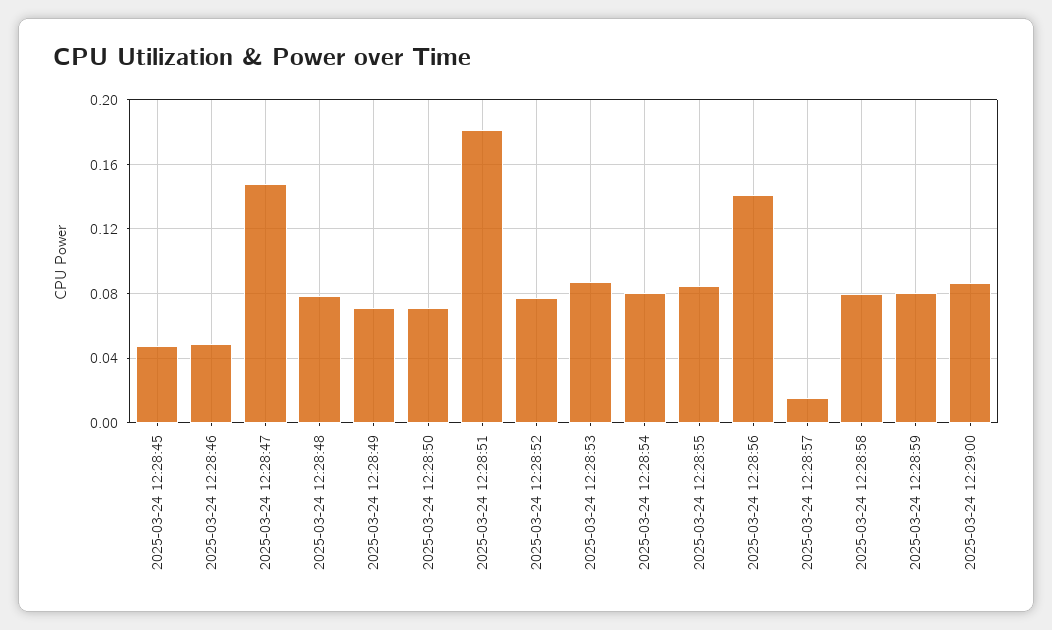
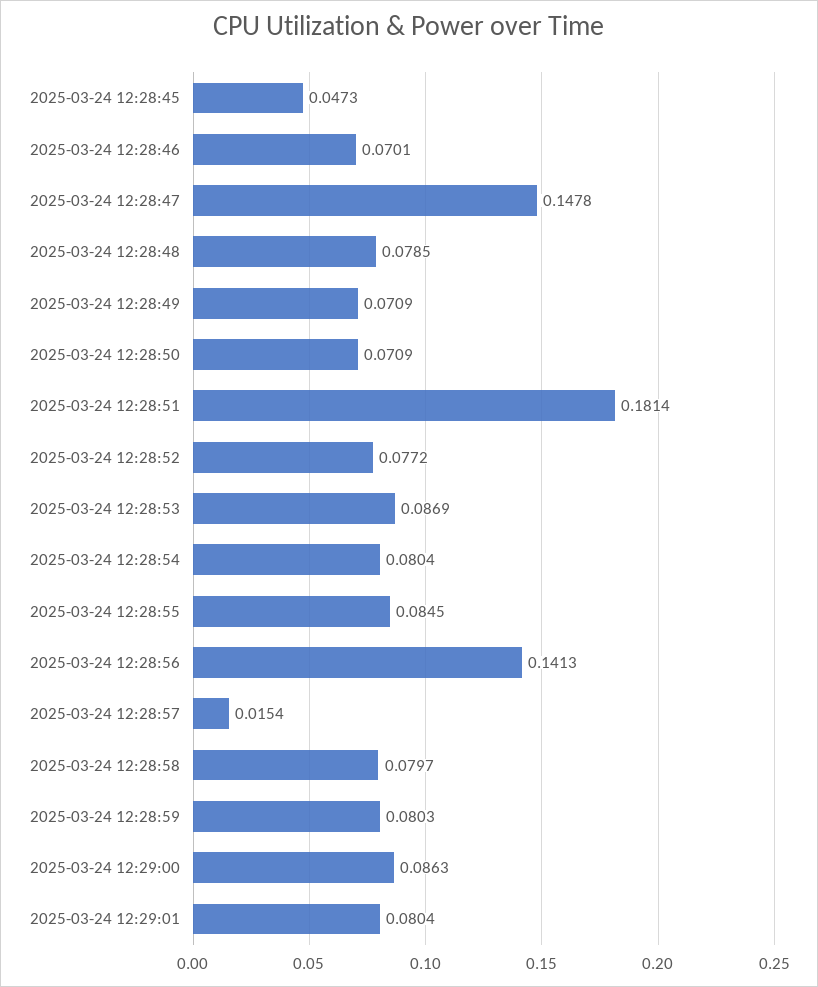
2025-03-24 12:28:46: 0.05 -> 0.0701
2025-03-24 12:29:01: none -> 0.0804

